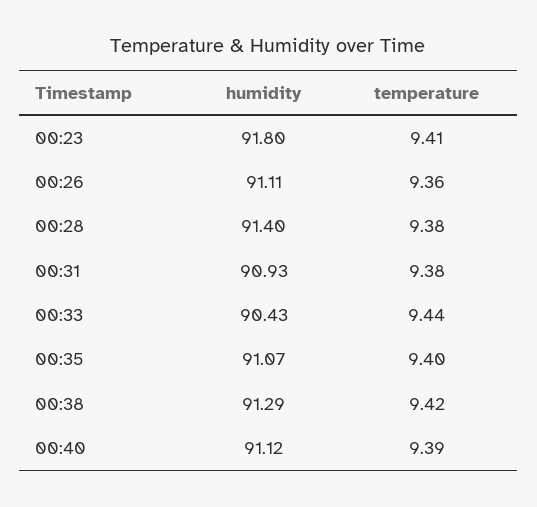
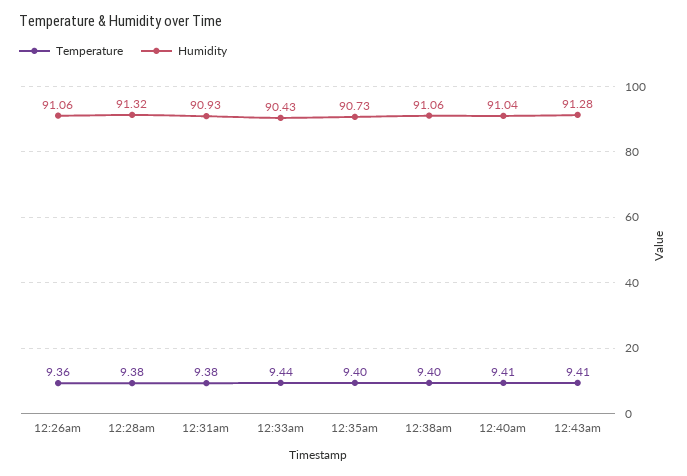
humidity, 00:23: 91.8 -> none
temperature, 00:23: 9.41 -> none
humidity, 00:26: 91.11 -> 91.06
humidity, 00:28: 91.4 -> 91.32
humidity, 00:35: 91.07 -> 90.73
humidity, 00:38: 91.29 -> 91.06
temperature, 00:38: 9.42 -> 9.4
humidity, 00:40: 91.12 -> 91.04
temperature, 00:40: 9.39 -> 9.41
temperature, 12:43am: none -> 9.41
humidity, 12:43am: none -> 91.28

